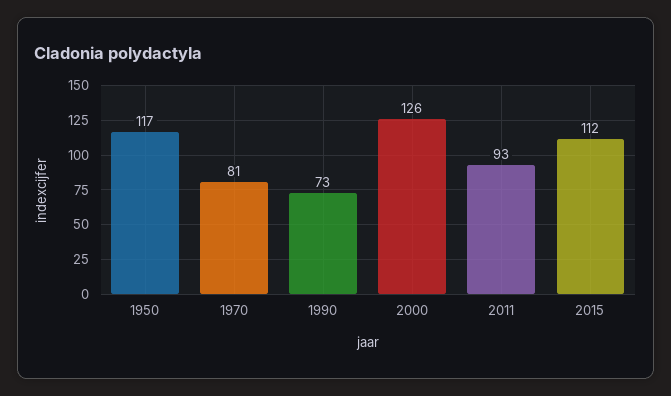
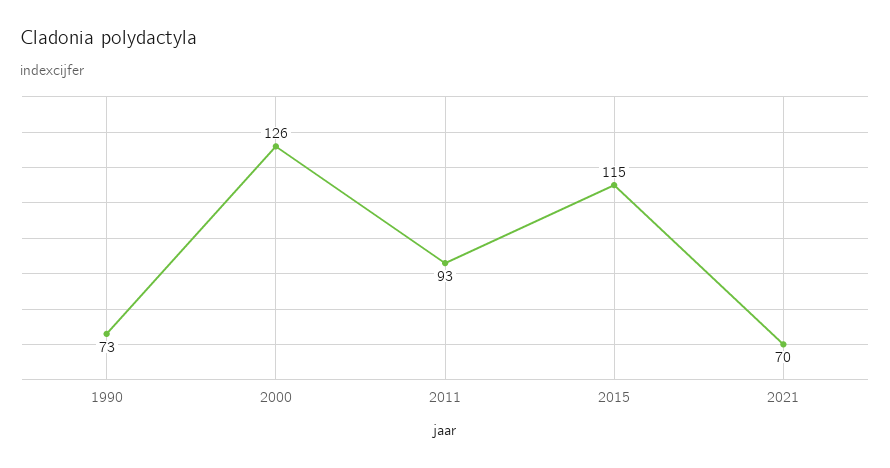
1950: 117 -> none
1970: 81 -> none
2015: 112 -> 115
2021: none -> 70

